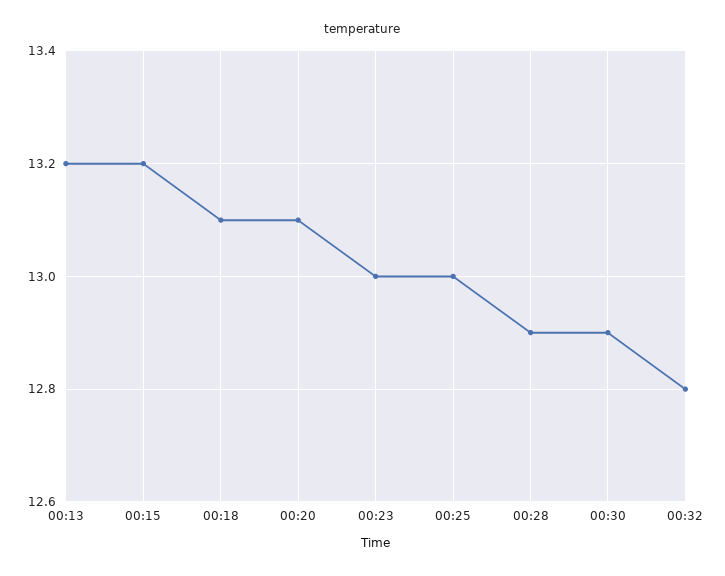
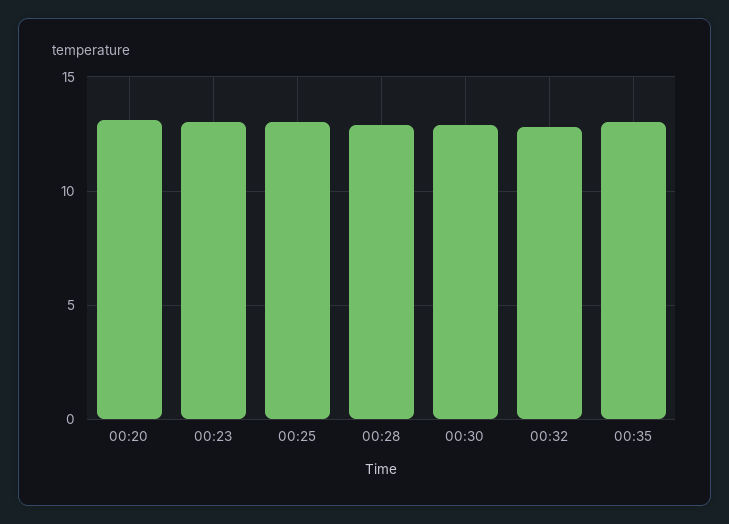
00:13: 13.2 -> none
00:15: 13.2 -> none
00:18: 13.1 -> none
00:35: none -> 13

